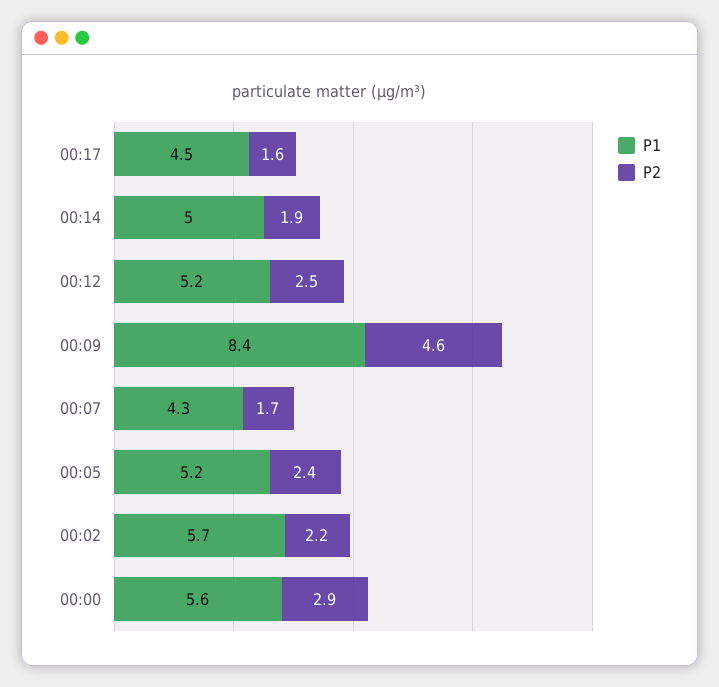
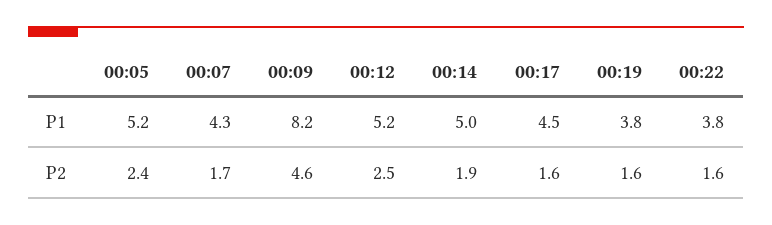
P1, 00:09: 8.4 -> 8.2
P1, 00:02: 5.7 -> none
P2, 00:02: 2.2 -> none
P1, 00:00: 5.6 -> none
P2, 00:00: 2.9 -> none
P1, 00:19: none -> 3.8
P1, 00:22: none -> 3.8
P2, 00:19: none -> 1.6
P2, 00:22: none -> 1.6

